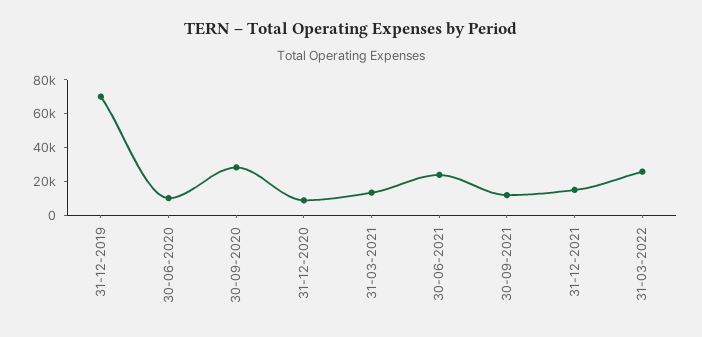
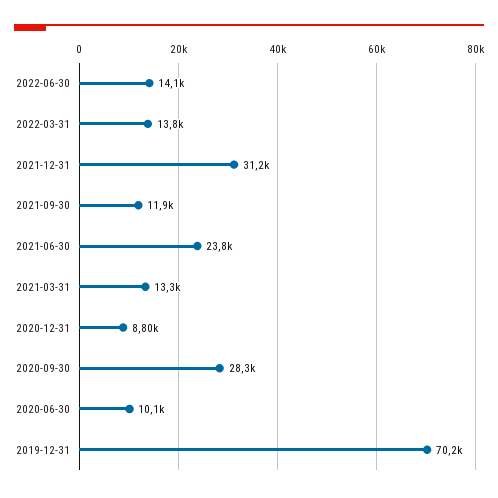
31-12-2021: 15000 -> 31200
31-03-2022: 25000 -> 13800
2022-06-30: none -> 14100

